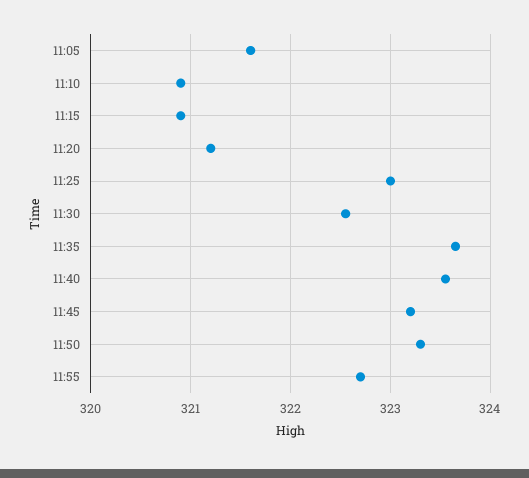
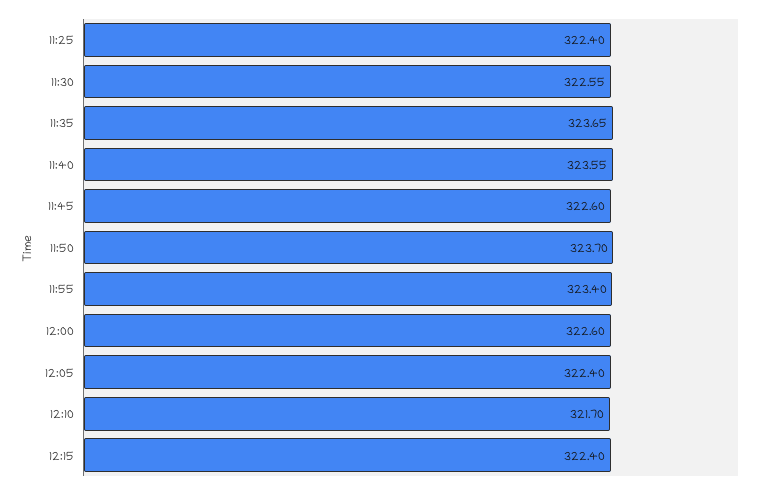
11:05: 321.6 -> none
11:10: 320.9 -> none
11:15: 320.9 -> none
11:20: 321.2 -> none
11:25: 323 -> 322.4
11:45: 323.2 -> 322.6
11:50: 323.3 -> 323.7
11:55: 322.7 -> 323.4
12:00: none -> 322.6
12:05: none -> 322.4
12:10: none -> 321.7
12:15: none -> 322.4

